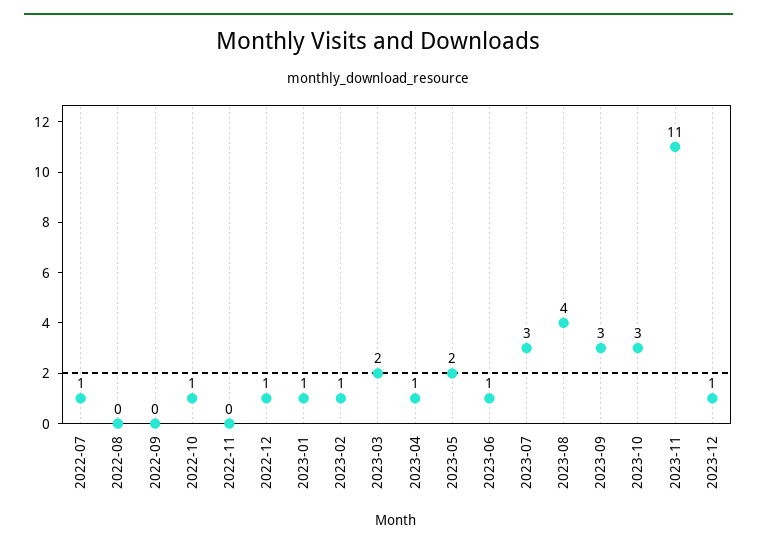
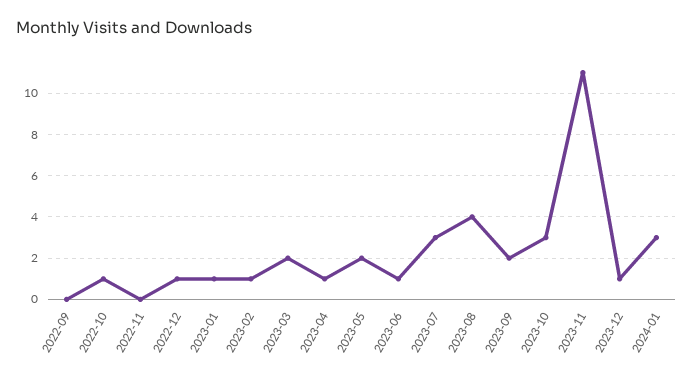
2022-07: 1 -> none
2022-08: 0 -> none
2023-09: 3 -> 2
2024-01: none -> 3

